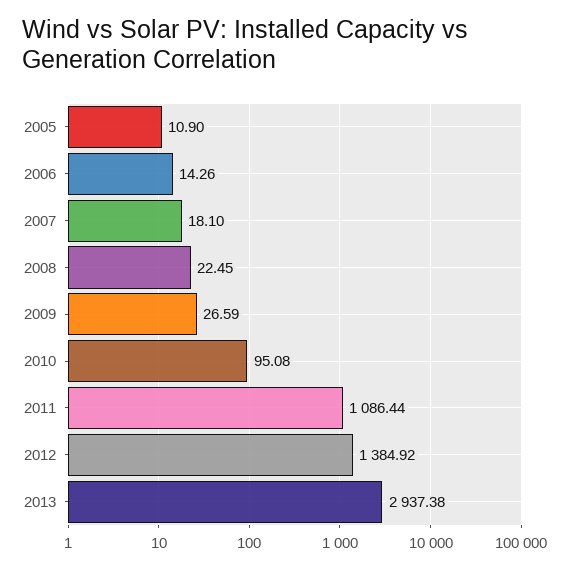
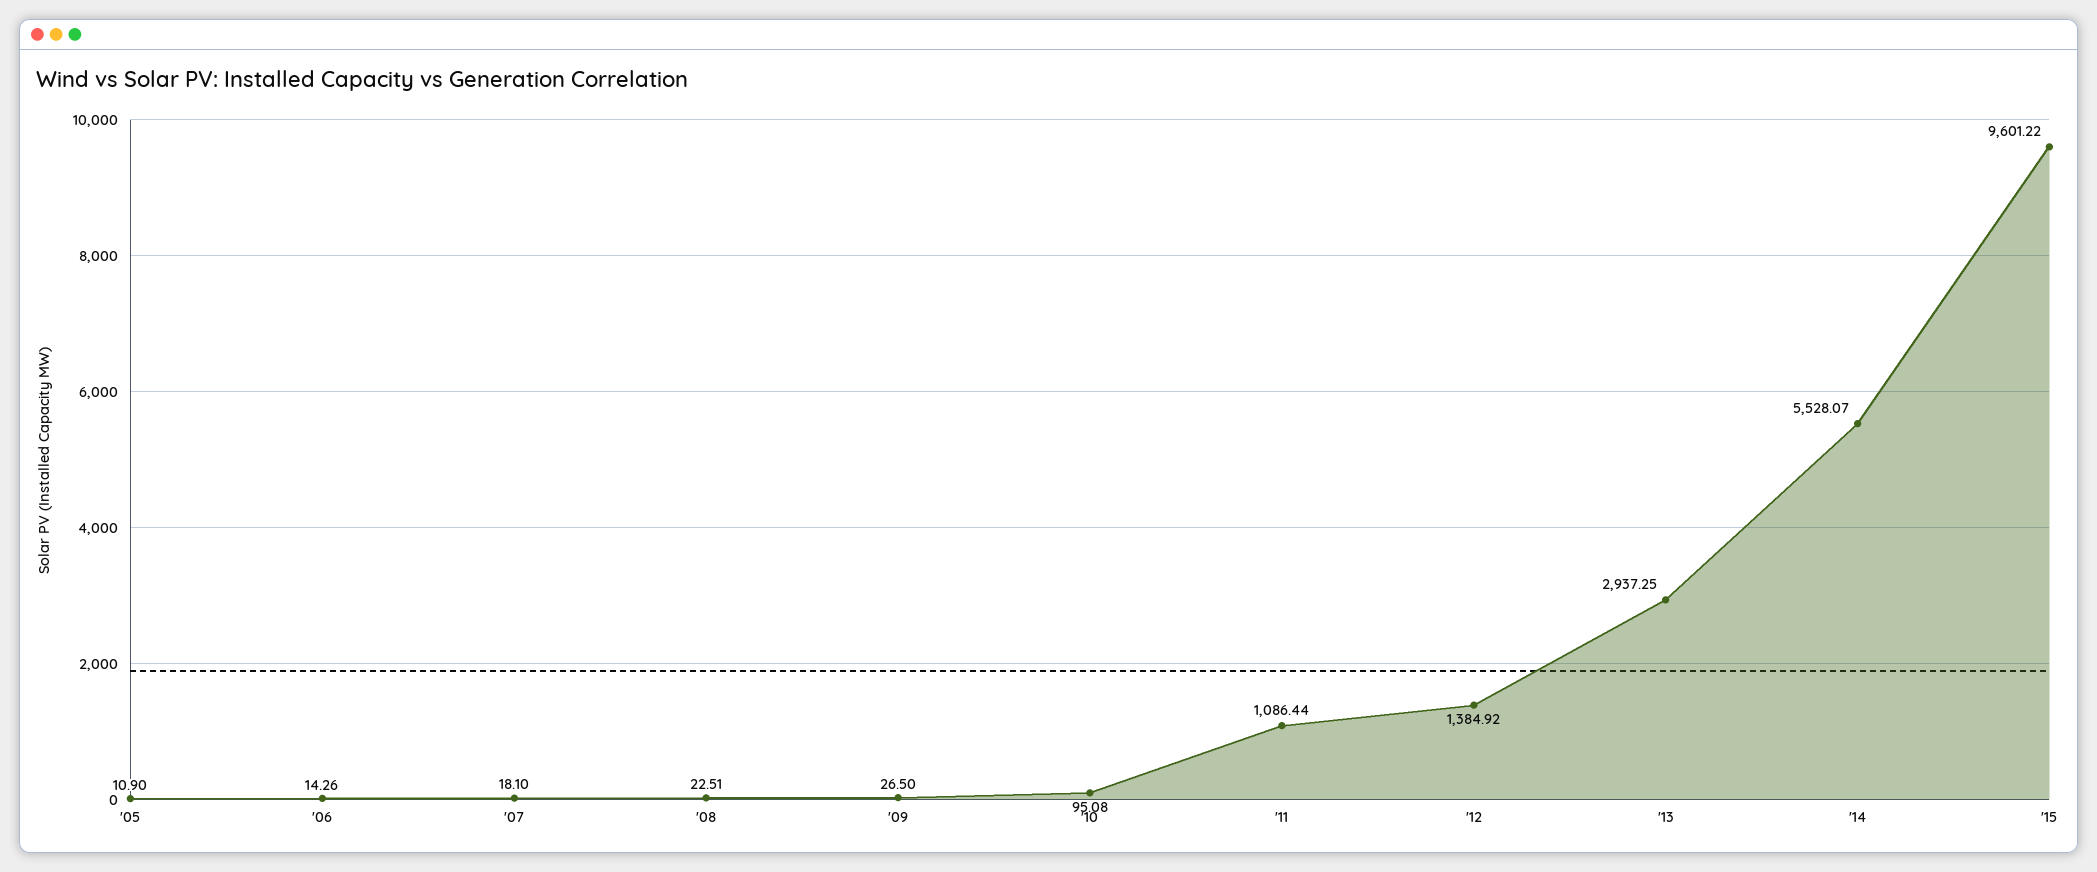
2008: 22.45 -> 22.51
2009: 26.59 -> 26.5
2013: 2937.38 -> 2937.25
'14: none -> 5528.07
'15: none -> 9601.22

